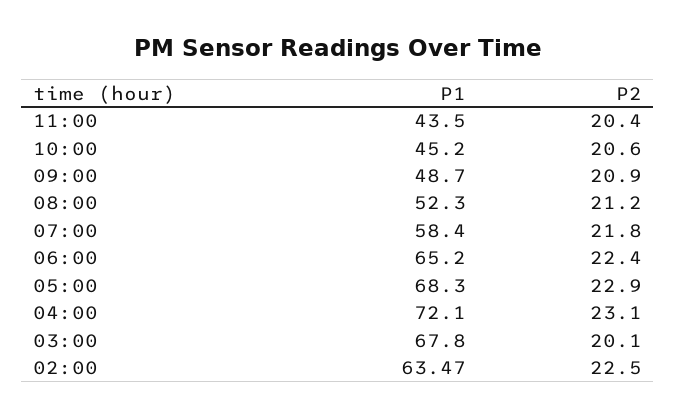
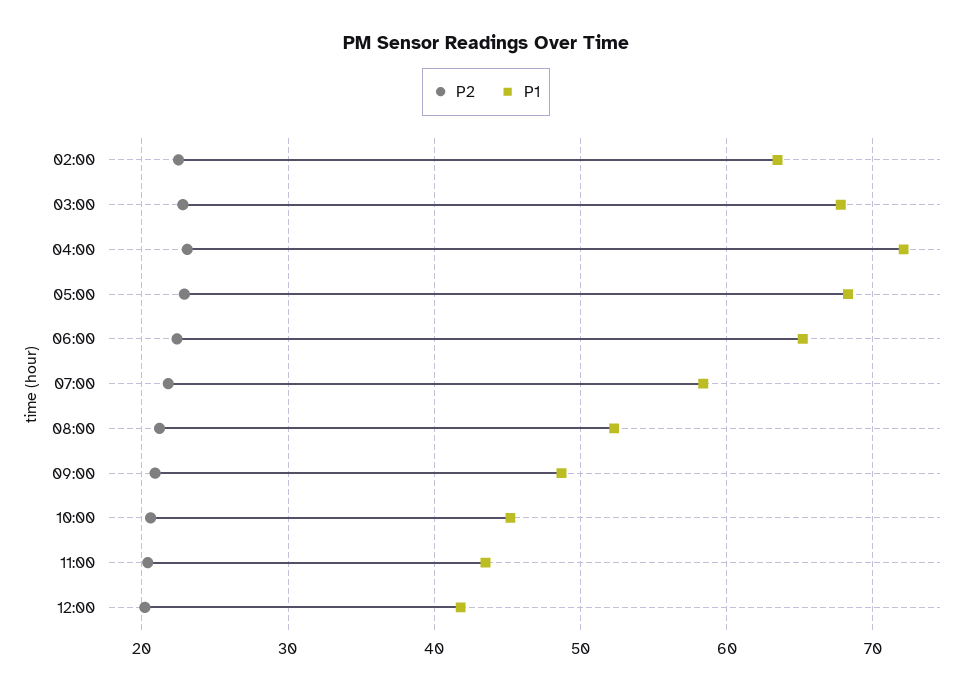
P2, 03:00: 20.1 -> 23
P2, 12:00: none -> 20
P1, 12:00: none -> 42

